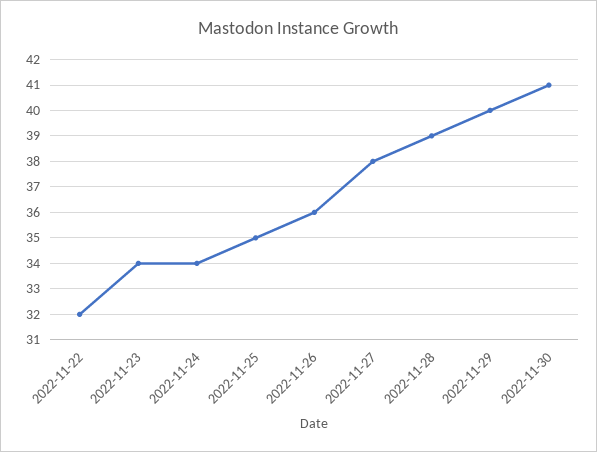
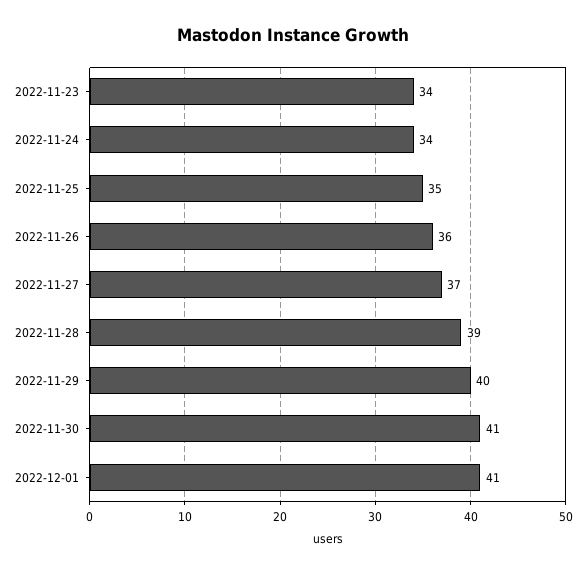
2022-11-22: 32 -> none
2022-11-27: 38 -> 37
2022-12-01: none -> 41

